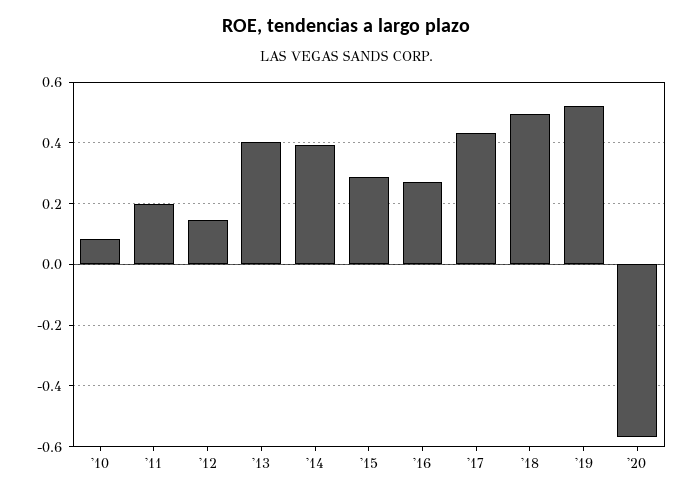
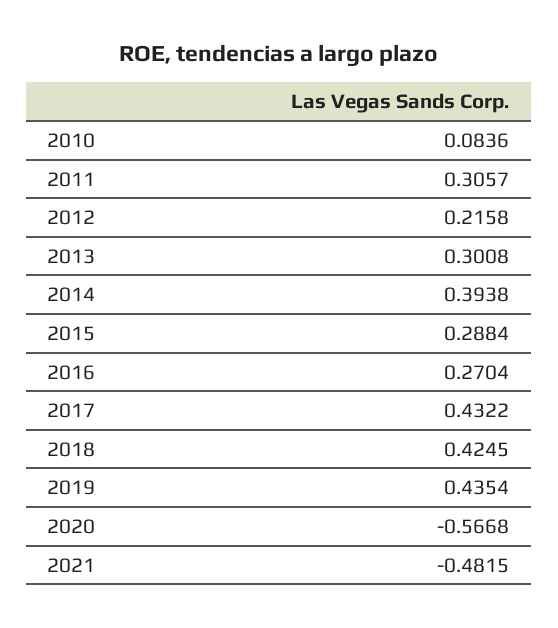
'11: 0.2 -> 0.3057
'12: 0.14 -> 0.2158
'13: 0.4 -> 0.3008
'18: 0.5 -> 0.4245
'19: 0.52 -> 0.4354
2021: none -> -0.4815

